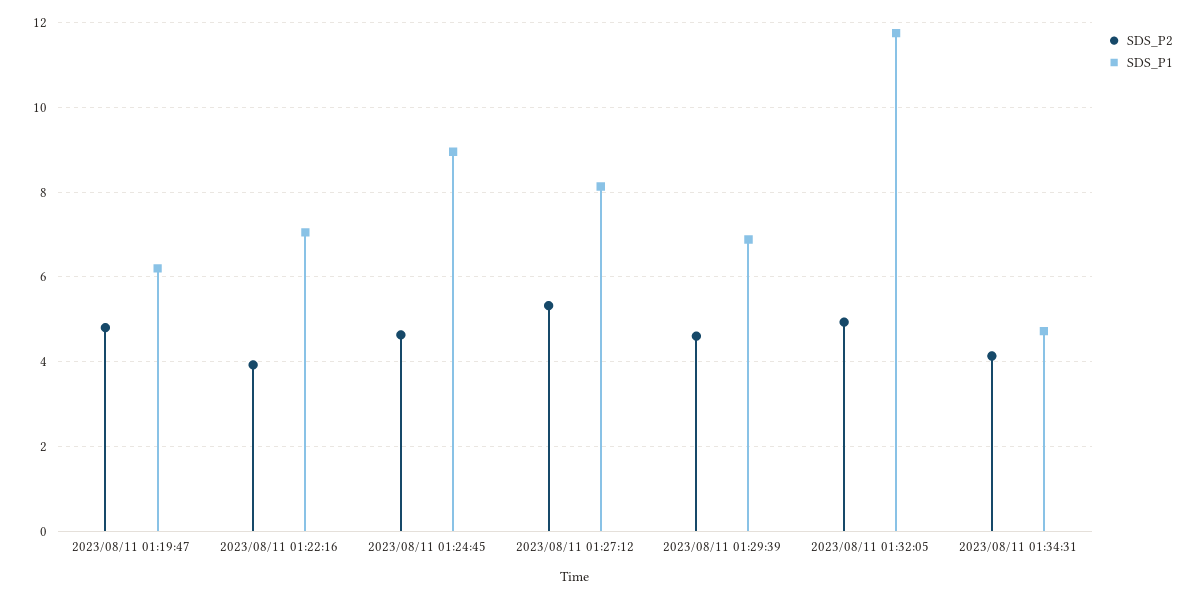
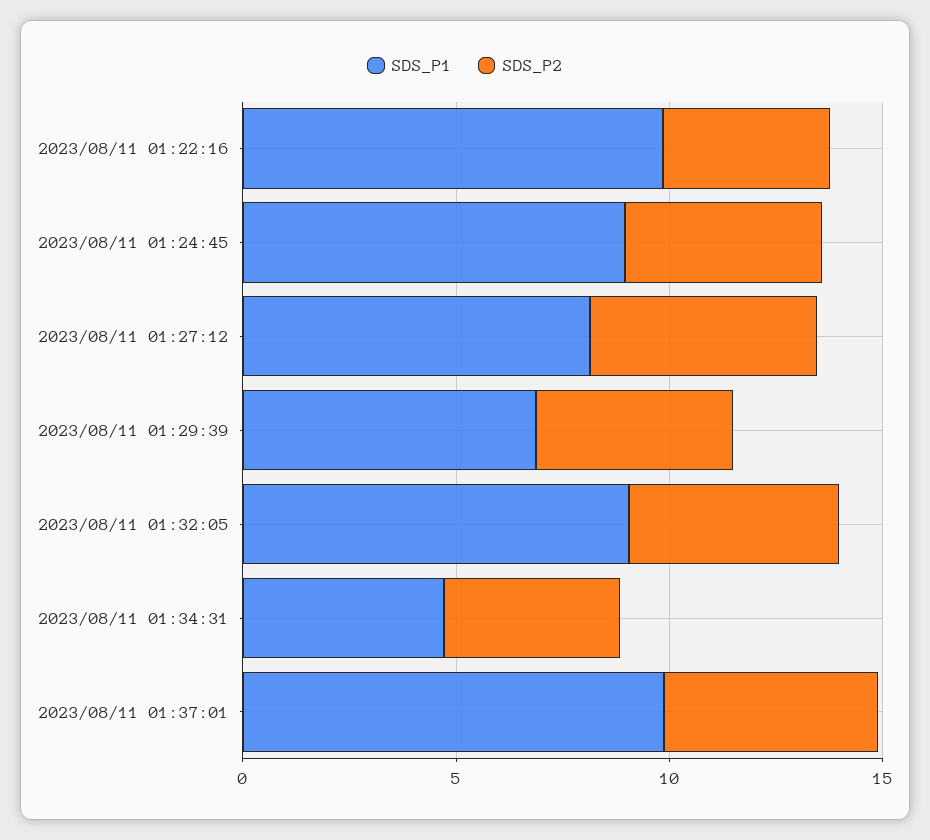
SDS_P2, 2023/08/11 01:19:47: 4.8 -> none
SDS_P1, 2023/08/11 01:19:47: 6.2 -> none
SDS_P1, 2023/08/11 01:22:16: 7 -> 10
SDS_P1, 2023/08/11 01:32:05: 11.8 -> 9
SDS_P1, 2023/08/11 01:37:01: none -> 10
SDS_P2, 2023/08/11 01:37:01: none -> 5

